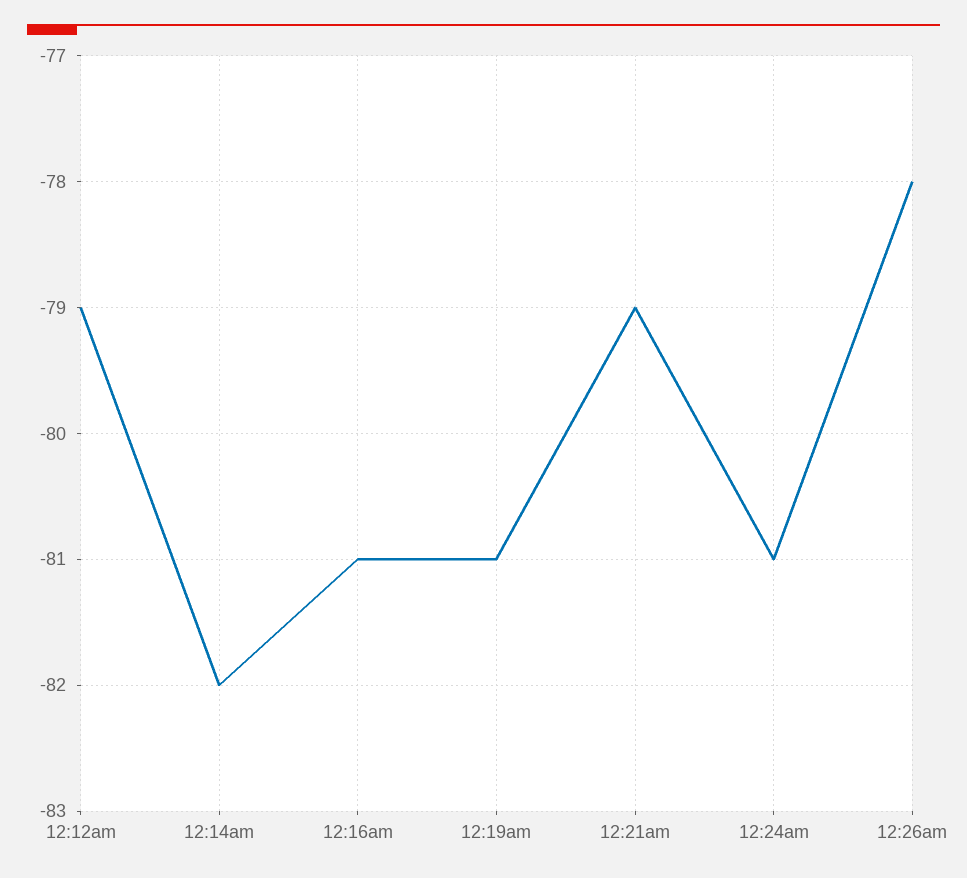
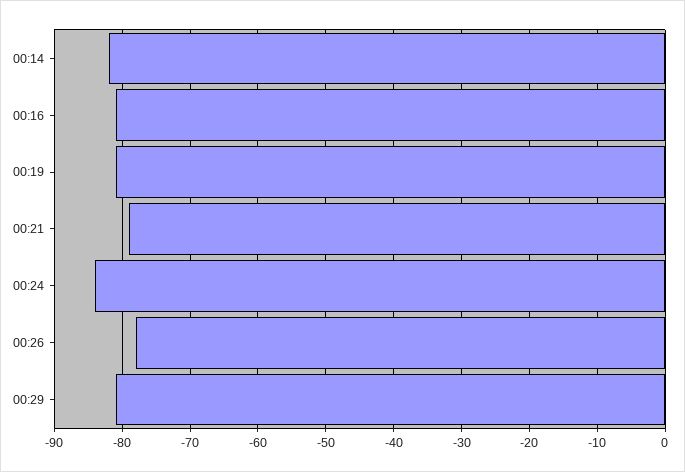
12:12am: -79 -> none
12:24am: -81 -> -84
00:29: none -> -81

